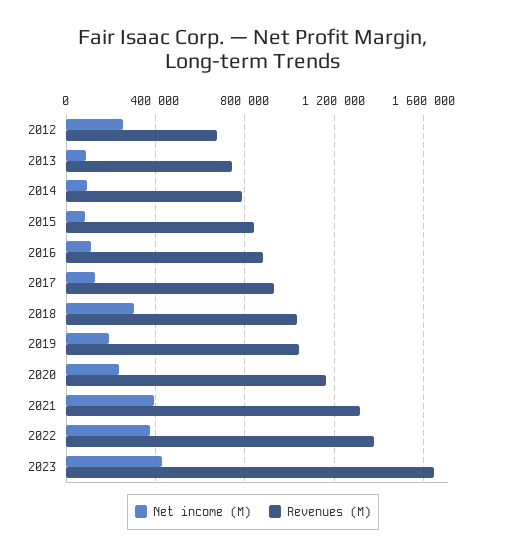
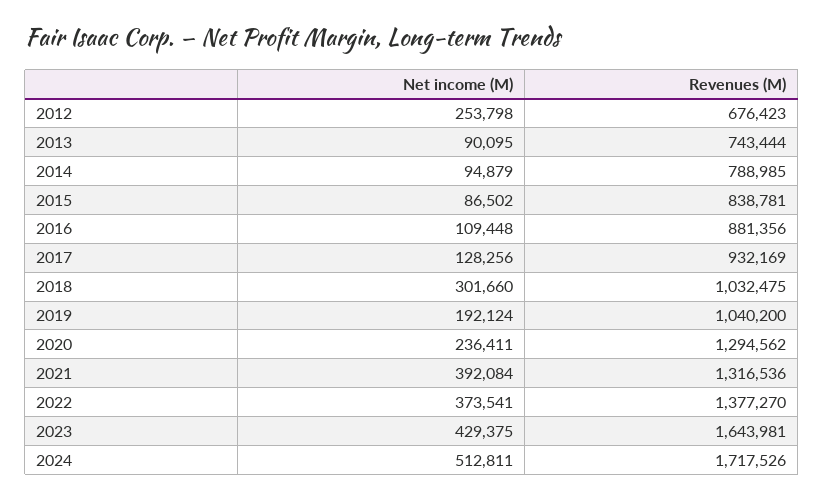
Revenues (M), 2020: 1150000 -> 1294562
Net income (M), 2024: none -> 512811
Revenues (M), 2024: none -> 1717526

